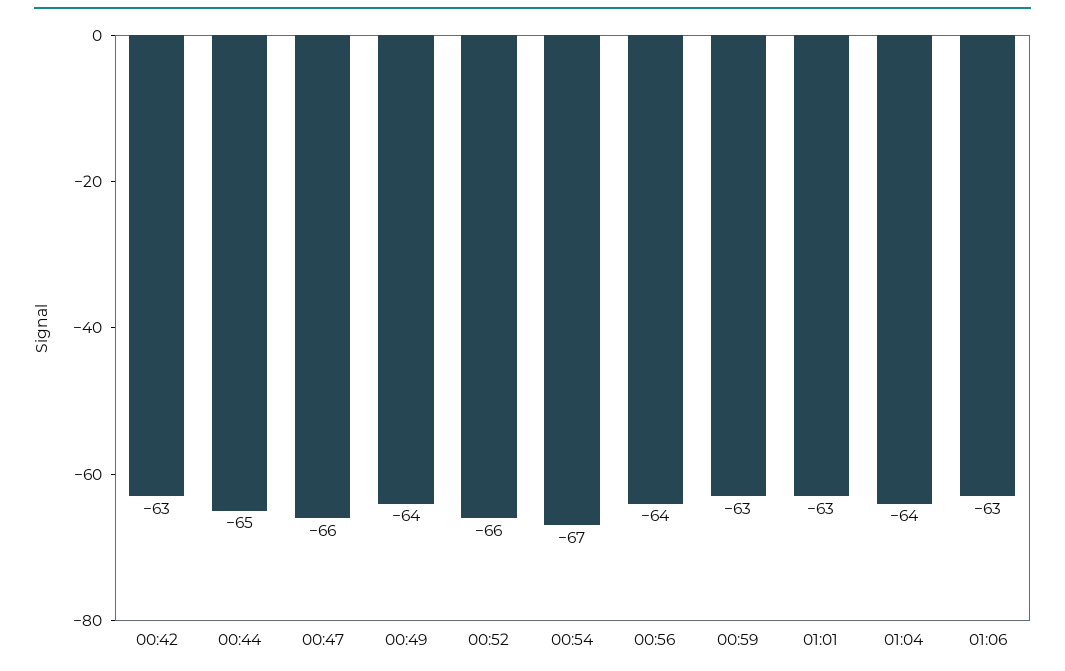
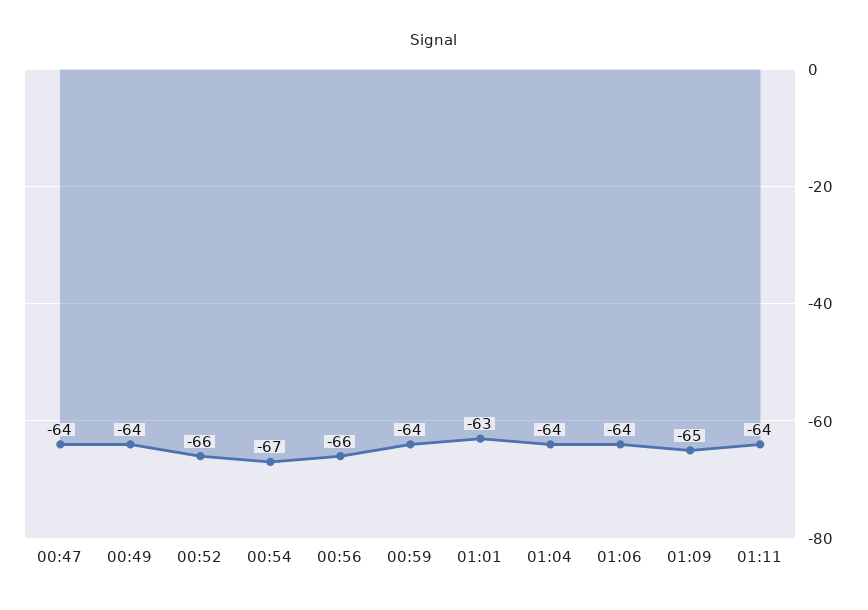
00:42: -63 -> none
00:44: -65 -> none
00:47: -66 -> -64
00:56: -64 -> -66
00:59: -63 -> -64
01:06: -63 -> -64
01:09: none -> -65
01:11: none -> -64

